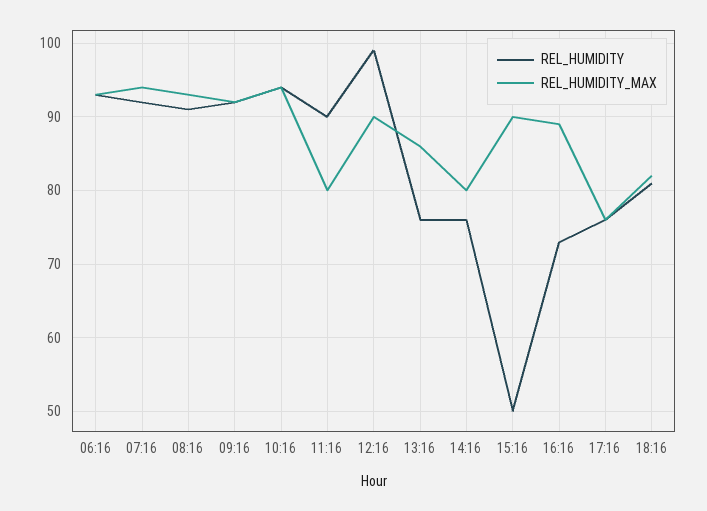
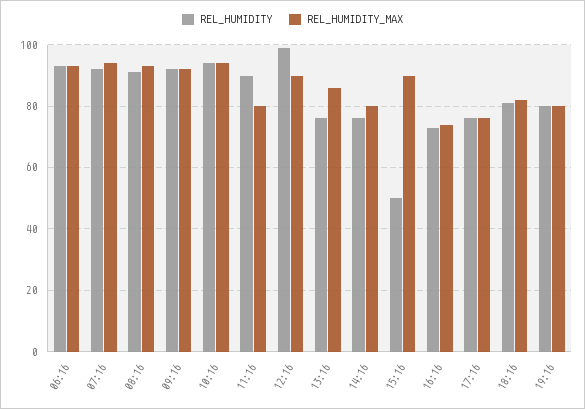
REL_HUMIDITY_MAX, 16:16: 89 -> 75
REL_HUMIDITY, 19:16: none -> 80
REL_HUMIDITY_MAX, 19:16: none -> 80

